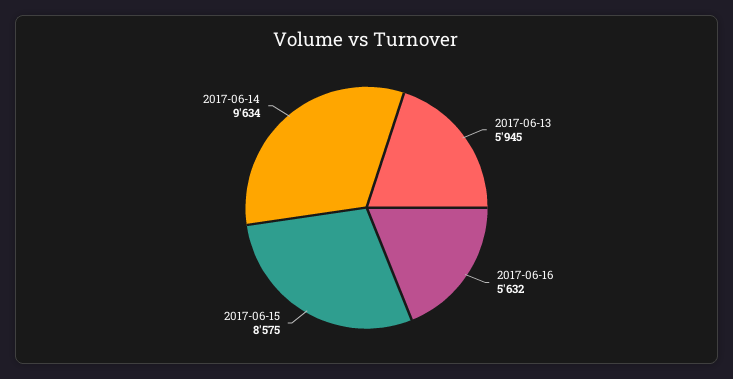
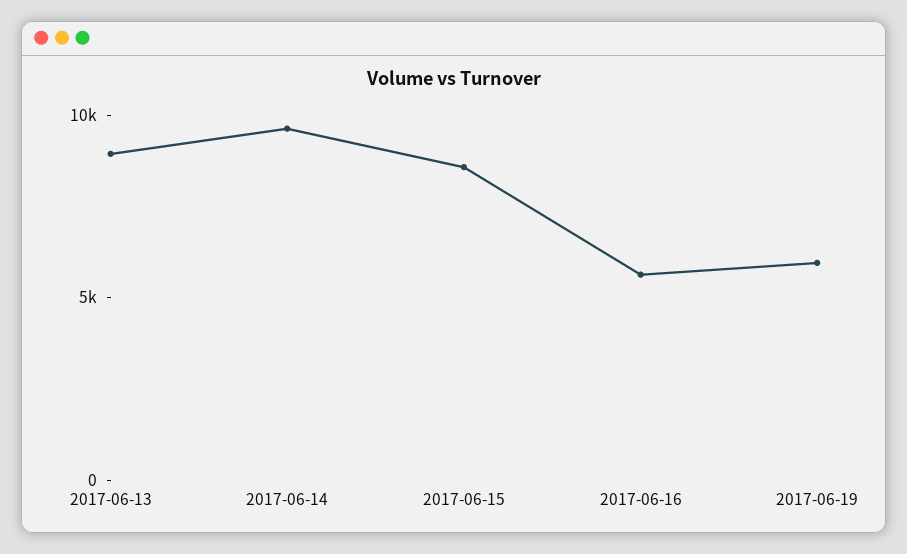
2017-06-13: 5945 -> 9000
2017-06-19: none -> 6000

